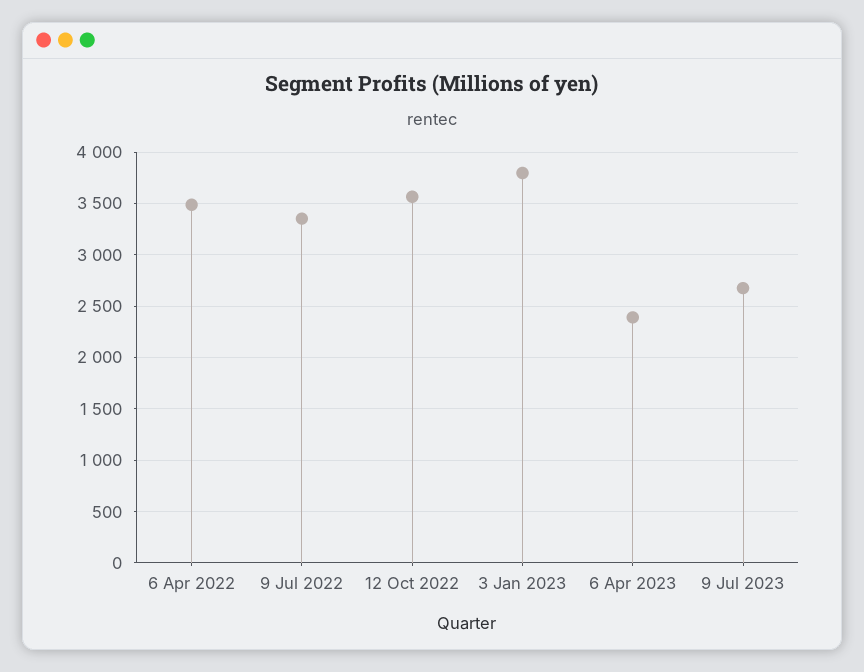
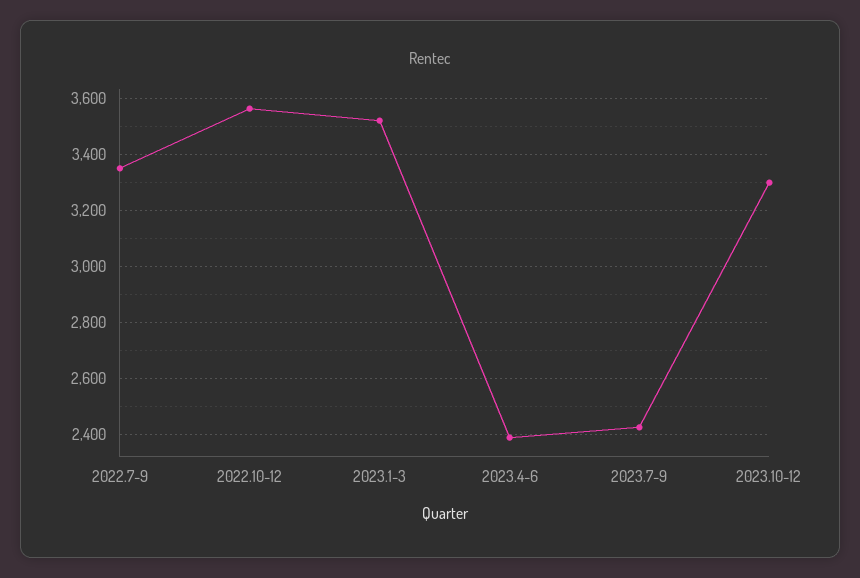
6 Apr 2022: 3500 -> none
3 Jan 2023: 3800 -> 3525
9 Jul 2023: 2700 -> 2425
2023.10-12: none -> 3300

